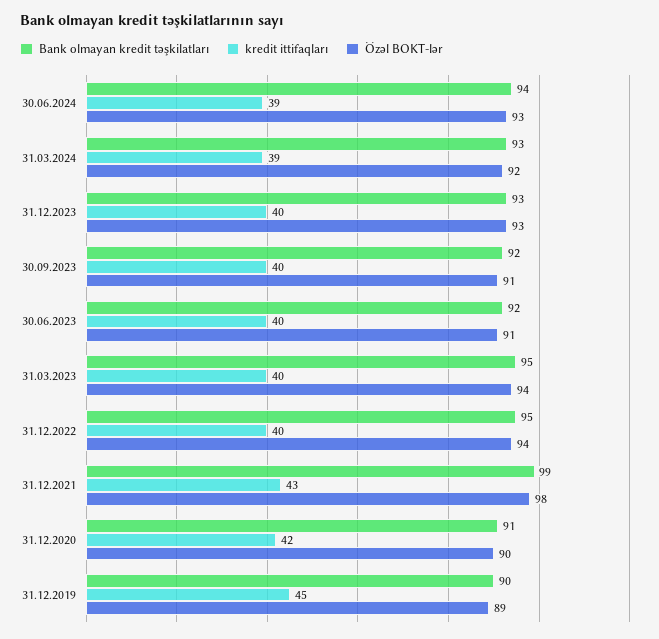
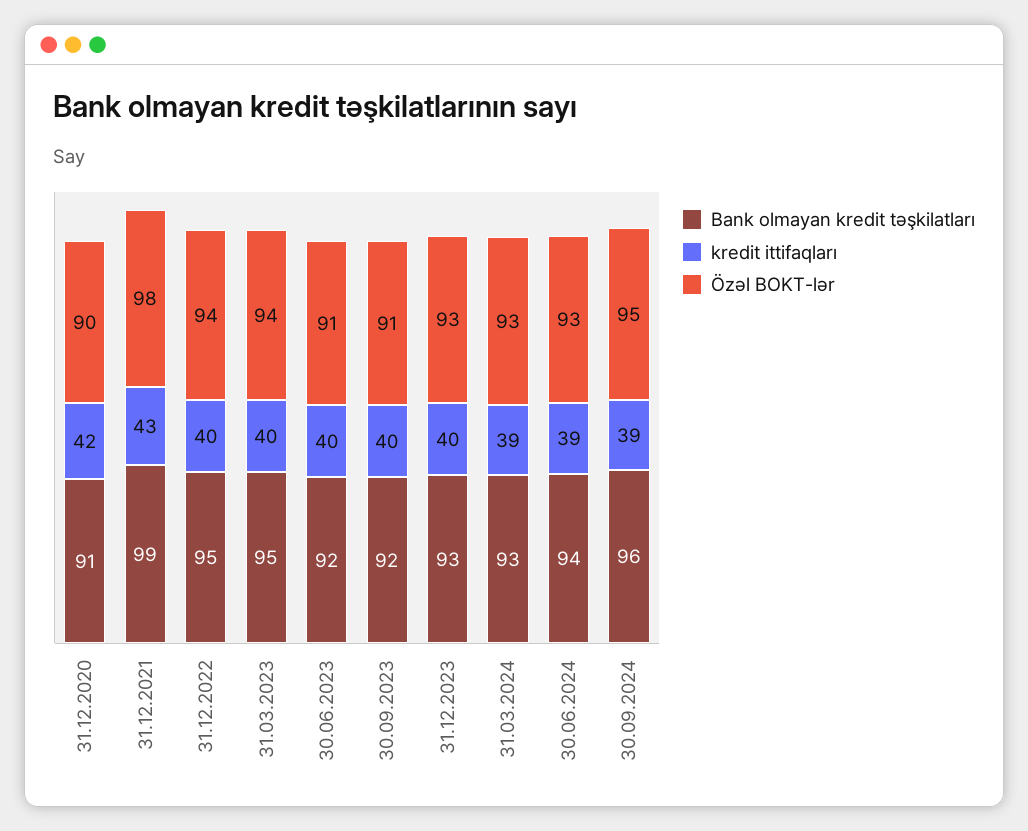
Özəl BOKT-lər, 31.03.2024: 92 -> 93
Bank olmayan kredit təşkilatları, 31.12.2019: 90 -> none
kredit ittifaqları, 31.12.2019: 45 -> none
Özəl BOKT-lər, 31.12.2019: 89 -> none
Bank olmayan kredit təşkilatları, 30.09.2024: none -> 96
kredit ittifaqları, 30.09.2024: none -> 39
Özəl BOKT-lər, 30.09.2024: none -> 95

